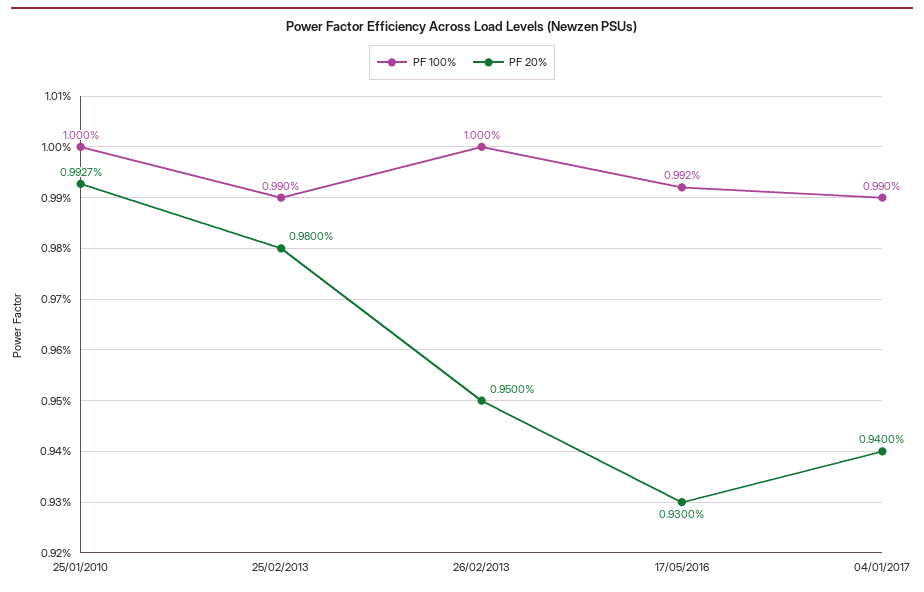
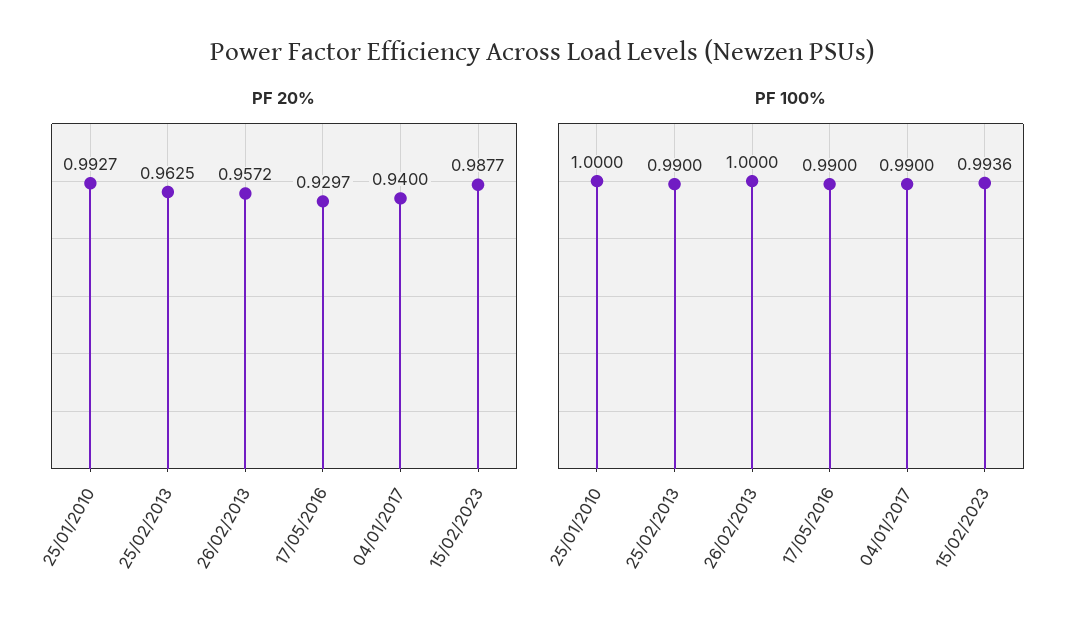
PF 20%, 25/02/2013: 0.98 -> 0.9625
PF 20%, 26/02/2013: 0.95 -> 0.9572
PF 100%, 17/05/2016: 0.992 -> 0.99
PF 20%, 17/05/2016: 0.93 -> 0.9297
PF 20%, 15/02/2023: none -> 0.9877
PF 100%, 15/02/2023: none -> 0.9936

